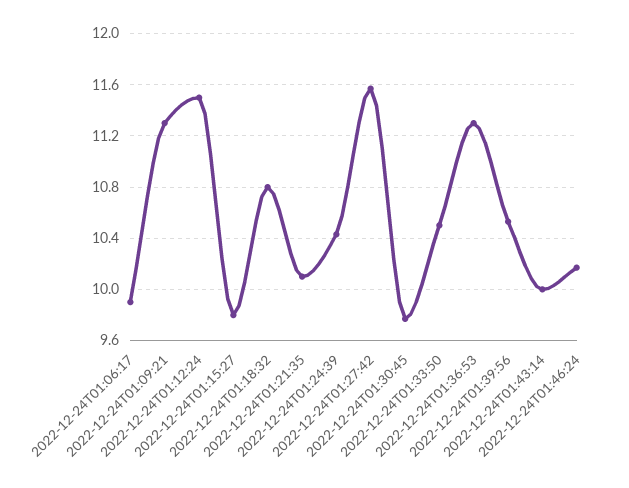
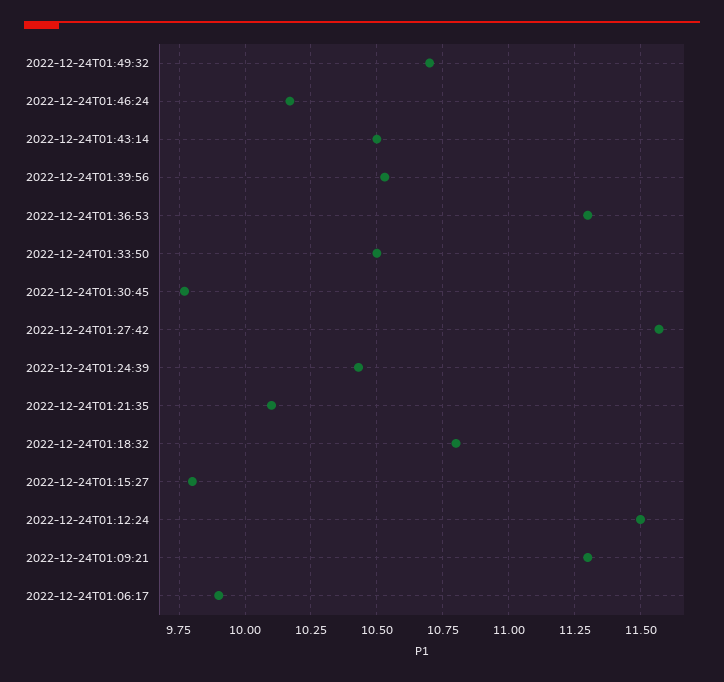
2022-12-24T01:43:14: 10 -> 10.5
2022-12-24T01:49:32: none -> 10.7

